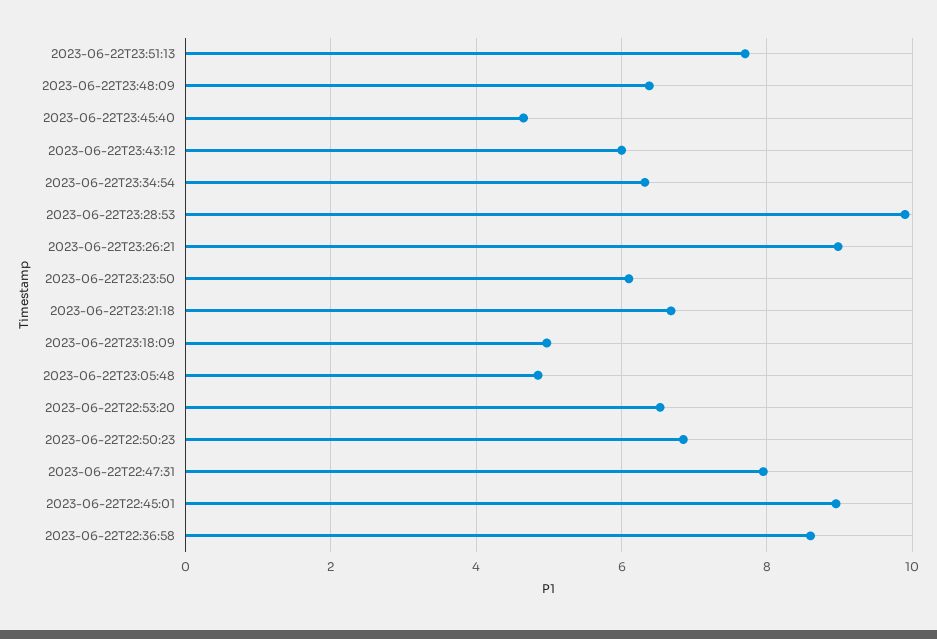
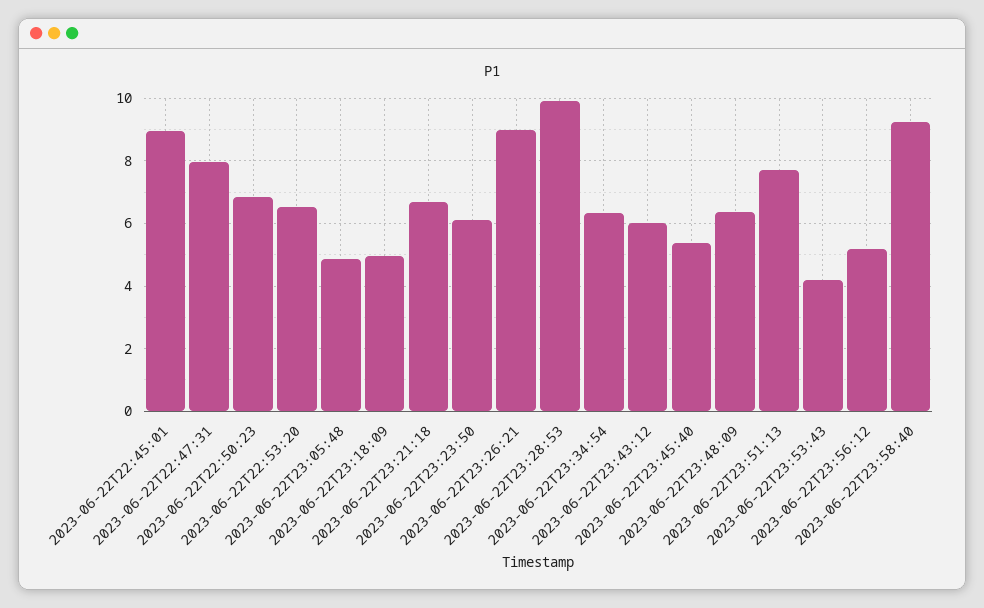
2023-06-22T23:45:40: 4.6 -> 5.4
2023-06-22T22:36:58: 8.6 -> none
2023-06-22T23:53:43: none -> 4.2
2023-06-22T23:56:12: none -> 5.2
2023-06-22T23:58:40: none -> 9.2

